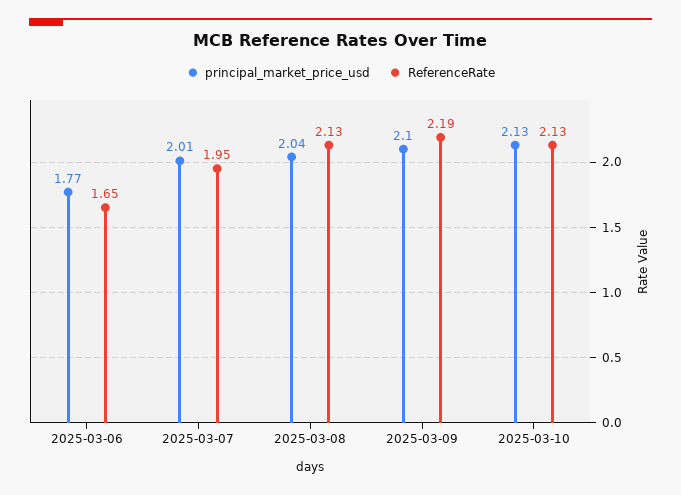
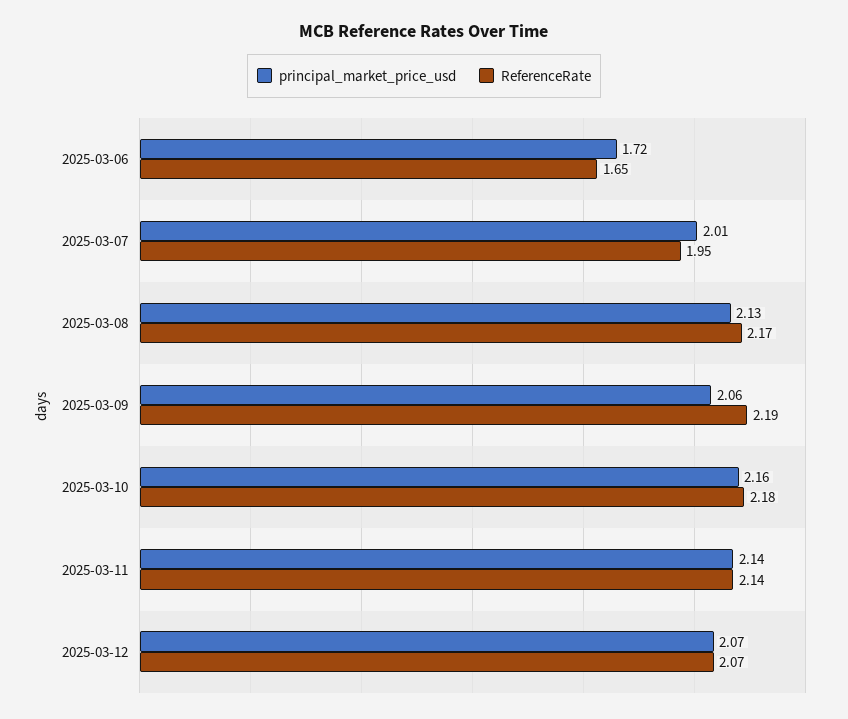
principal_market_price_usd, 2025-03-06: 1.77 -> 1.72
principal_market_price_usd, 2025-03-08: 2.04 -> 2.13
ReferenceRate, 2025-03-08: 2.13 -> 2.17
principal_market_price_usd, 2025-03-09: 2.1 -> 2.06
principal_market_price_usd, 2025-03-10: 2.13 -> 2.16
ReferenceRate, 2025-03-10: 2.13 -> 2.18
principal_market_price_usd, 2025-03-11: none -> 2.14
ReferenceRate, 2025-03-11: none -> 2.14
principal_market_price_usd, 2025-03-12: none -> 2.07
ReferenceRate, 2025-03-12: none -> 2.07

